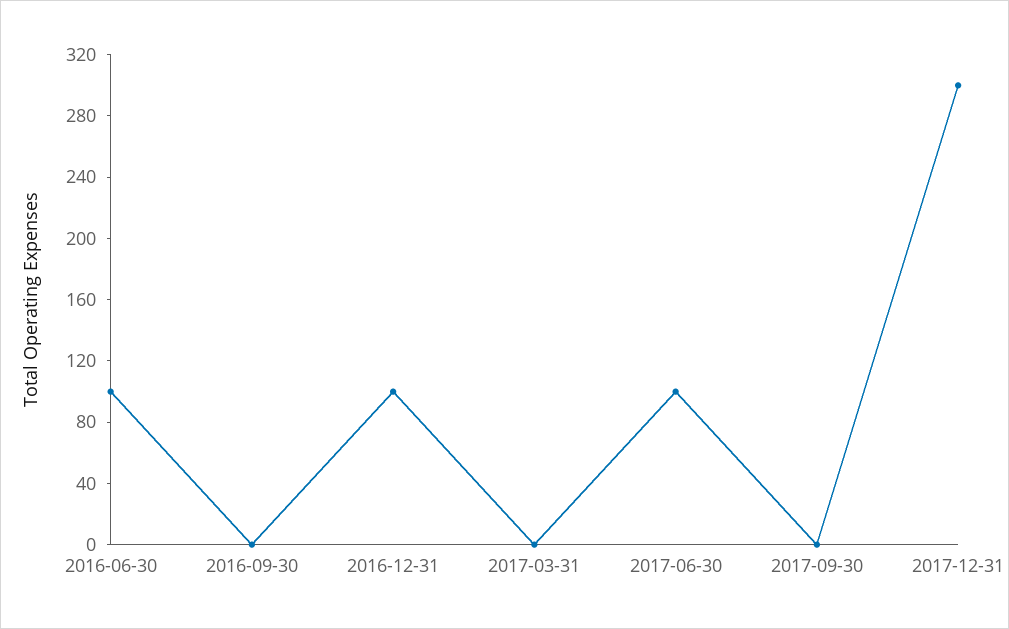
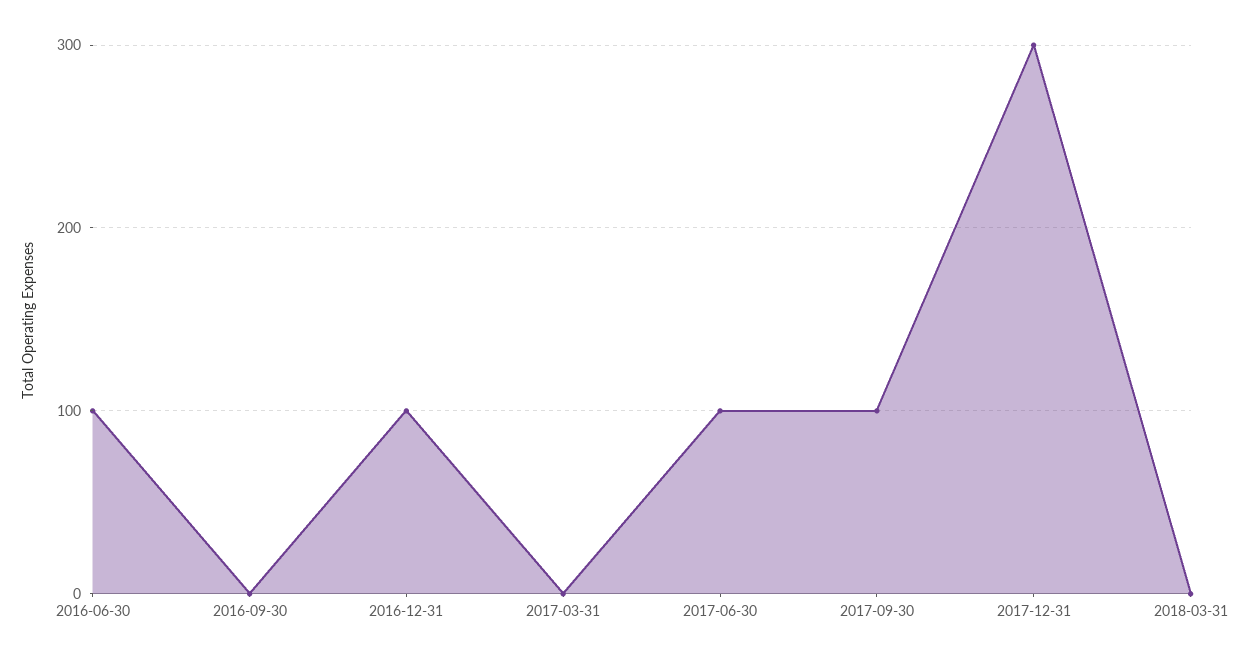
2017-09-30: 0 -> 100
2018-03-31: none -> 0

